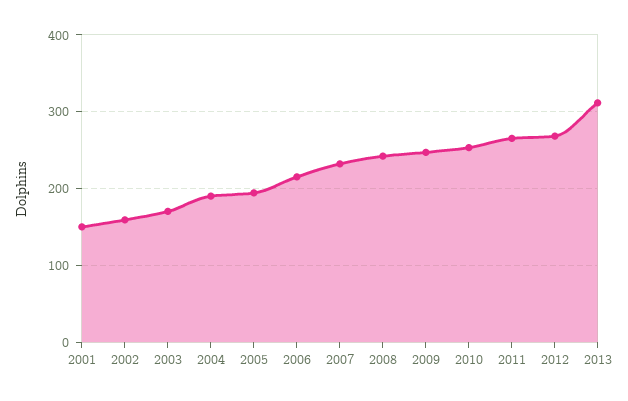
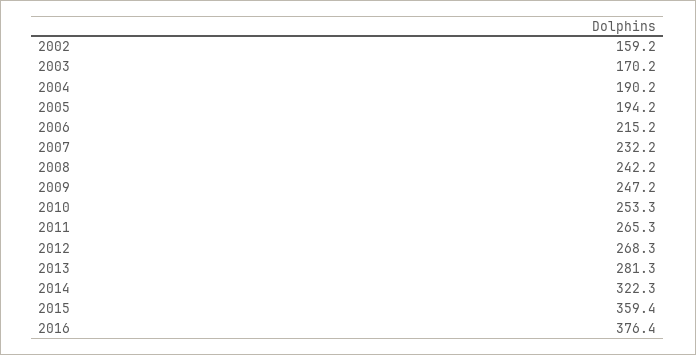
2001: 150 -> none
2013: 310 -> 281.3
2014: none -> 322.3
2015: none -> 359.4
2016: none -> 376.4

